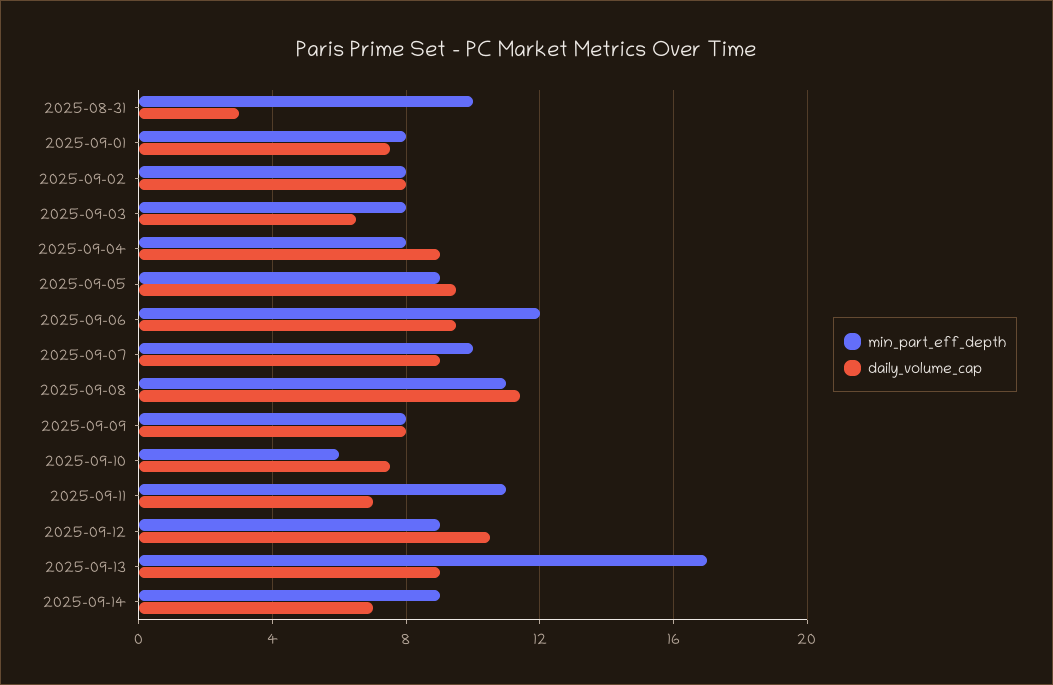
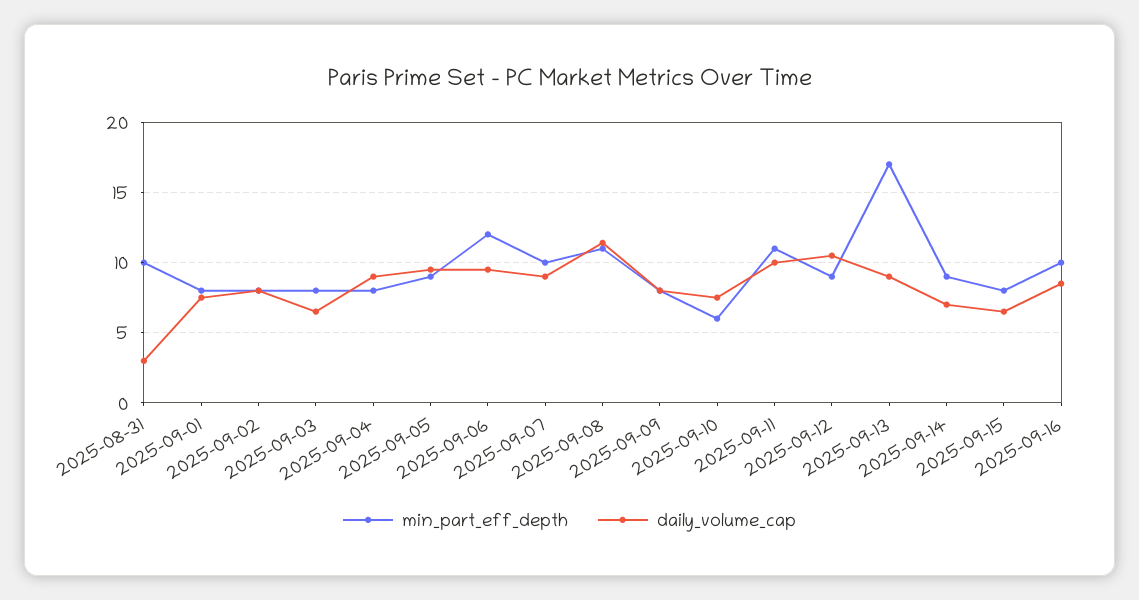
daily_volume_cap, 2025-09-11: 7 -> 10
min_part_eff_depth, 2025-09-15: none -> 8
daily_volume_cap, 2025-09-15: none -> 6.5
min_part_eff_depth, 2025-09-16: none -> 10
daily_volume_cap, 2025-09-16: none -> 8.5

